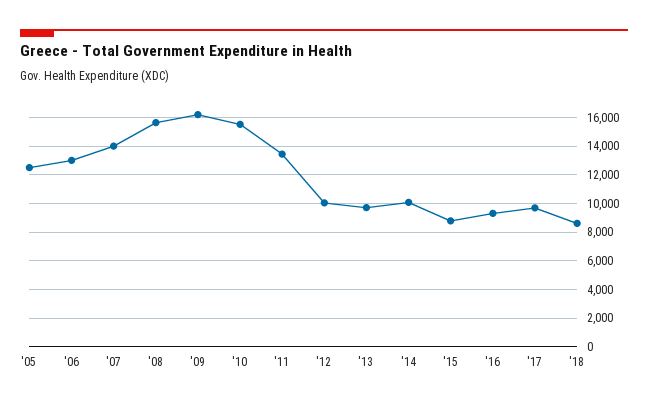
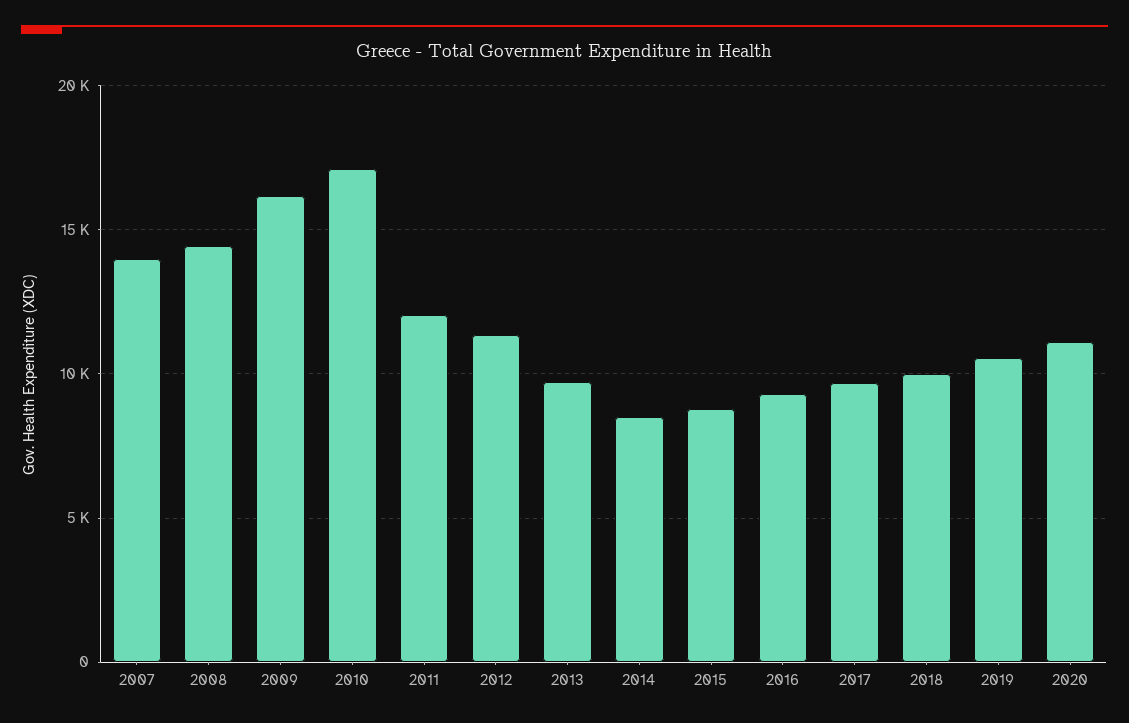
'05: 12500 -> none
'06: 13000 -> none
'08: 15500 -> 14500
'10: 15500 -> 17000
'11: 13500 -> 12000
'12: 10000 -> 11500
'14: 10000 -> 8500
'18: 8500 -> 10000
2019: none -> 10500
2020: none -> 11000

